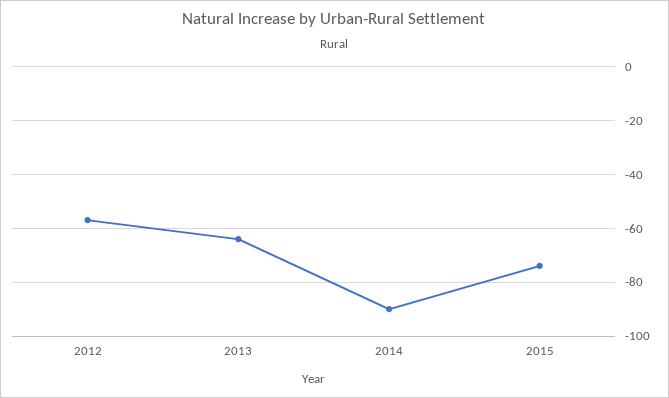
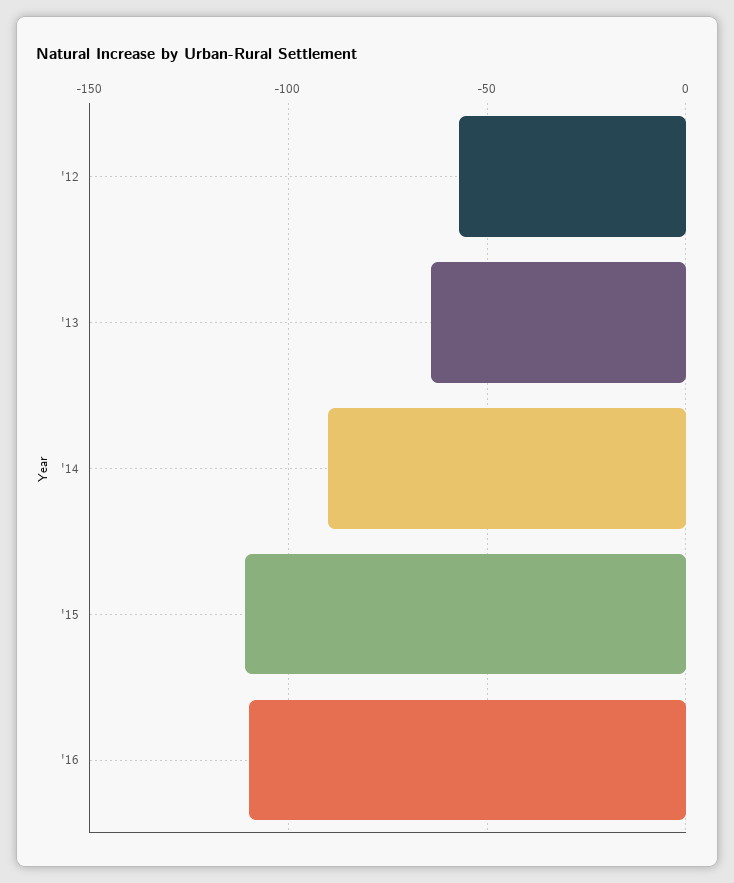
2015: -75 -> -110
'16: none -> -110

